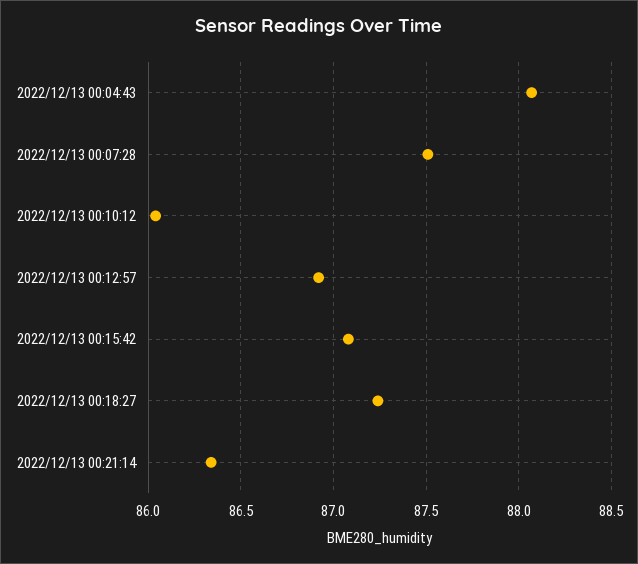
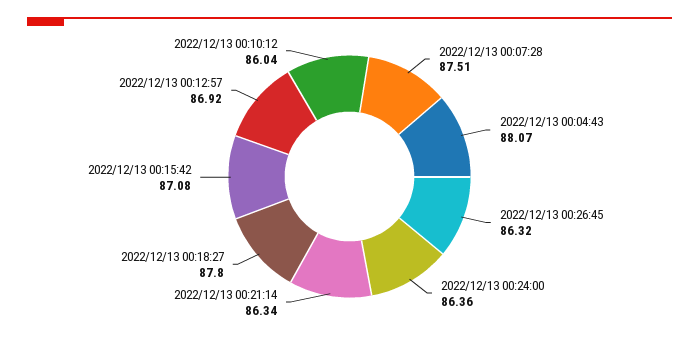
2022/12/13 00:18:27: 87.25 -> 87.8
2022/12/13 00:26:45: none -> 86.32
2022/12/13 00:24:00: none -> 86.36

